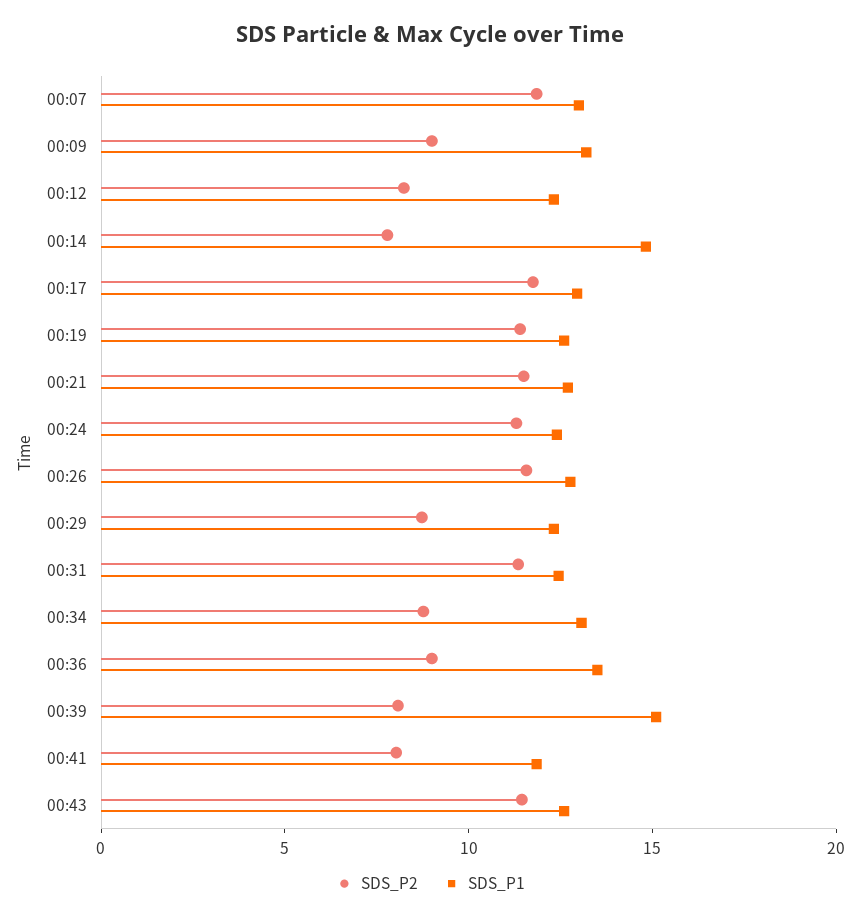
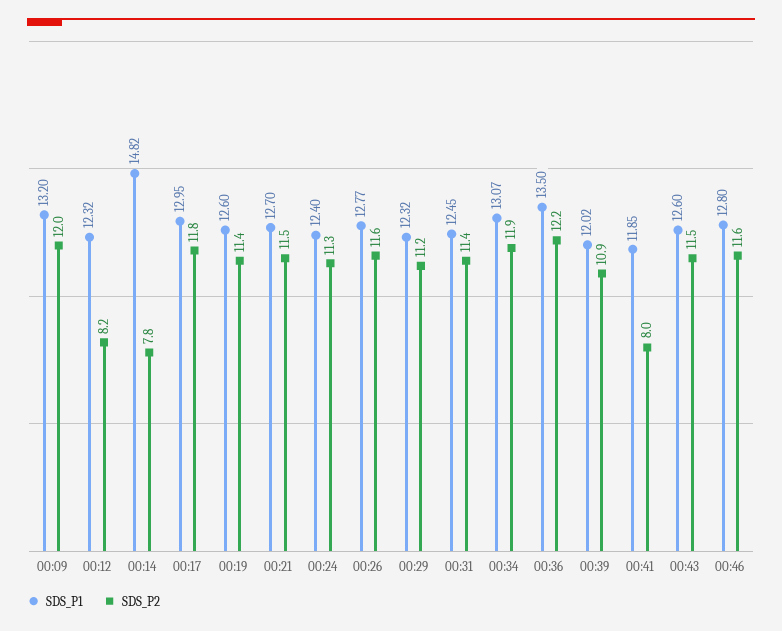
SDS_P2, 00:07: 12 -> none
SDS_P1, 00:07: 13 -> none
SDS_P2, 00:09: 9 -> 12
SDS_P2, 00:29: 9 -> 11.2
SDS_P2, 00:34: 9 -> 11.9
SDS_P2, 00:36: 9 -> 12.2
SDS_P2, 00:39: 8 -> 10.9
SDS_P1, 00:39: 15 -> 12.02
SDS_P1, 00:46: none -> 12.8
SDS_P2, 00:46: none -> 11.6

